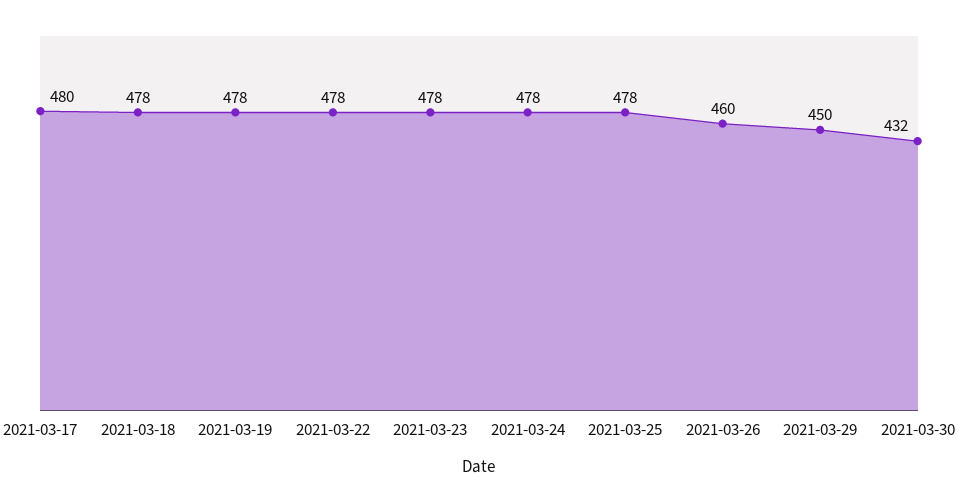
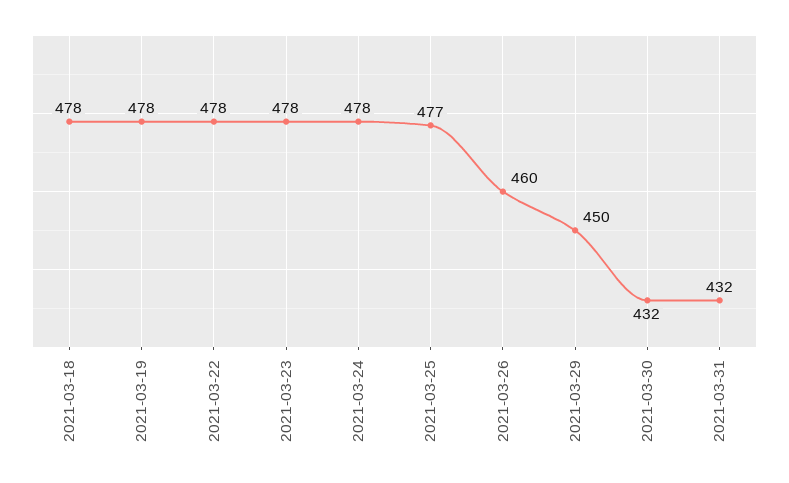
2021-03-17: 480 -> none
2021-03-25: 478 -> 477
2021-03-31: none -> 432

